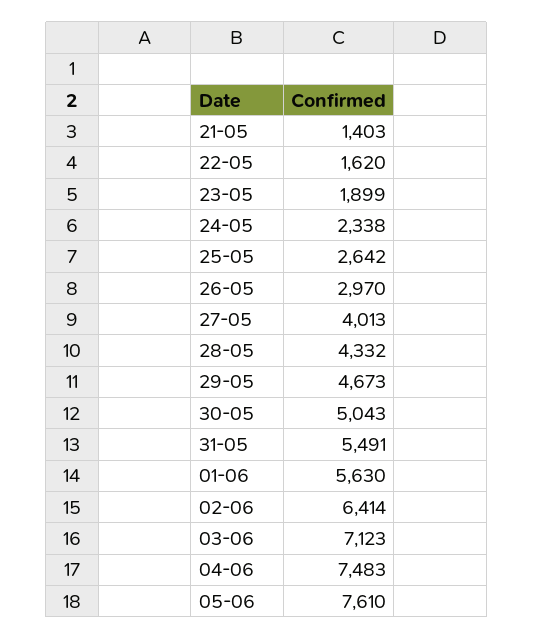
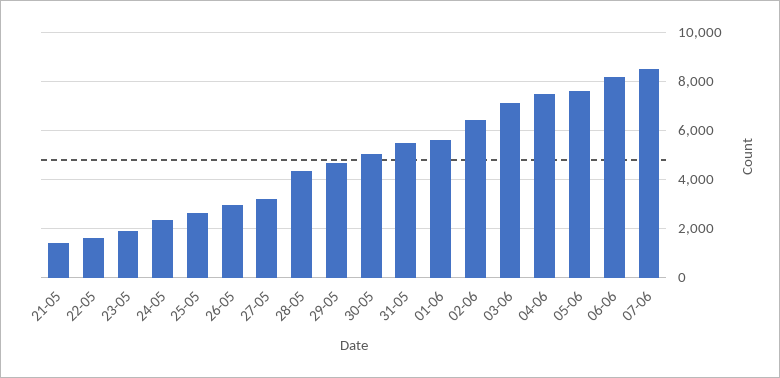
27-05: 4013 -> 3250
06-06: none -> 8250
07-06: none -> 8500

